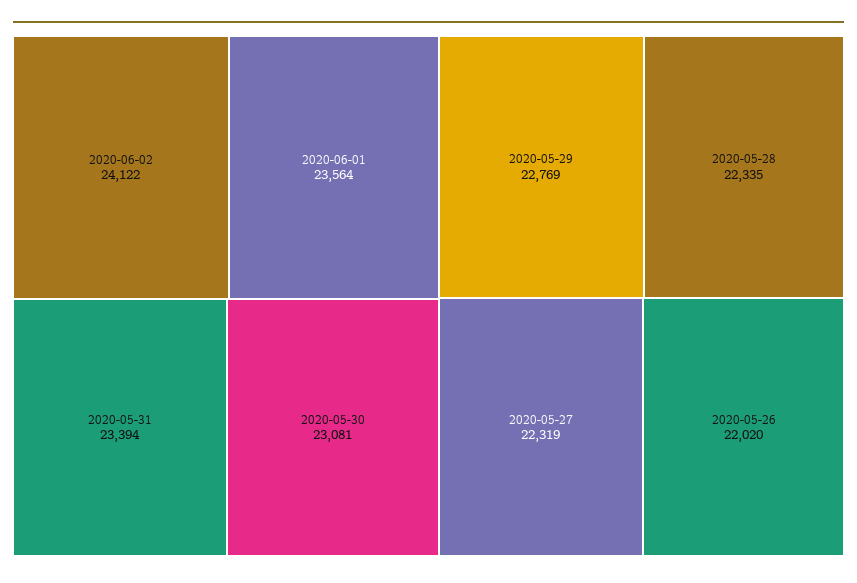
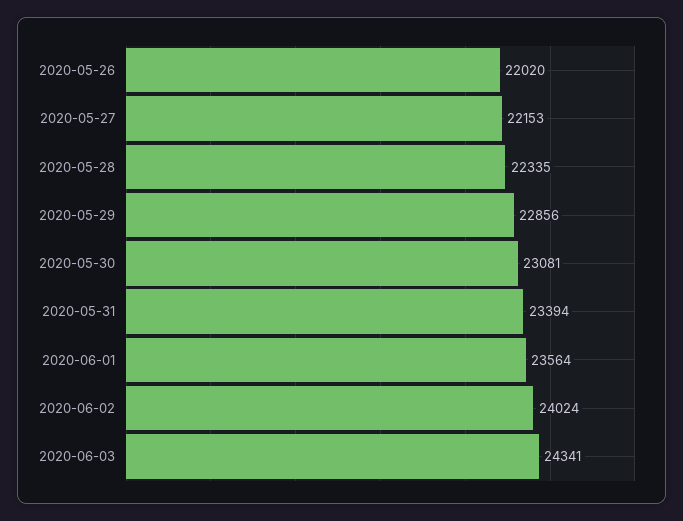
2020-06-02: 24122 -> 24024
2020-05-29: 22769 -> 22856
2020-05-27: 22319 -> 22153
2020-06-03: none -> 24341

